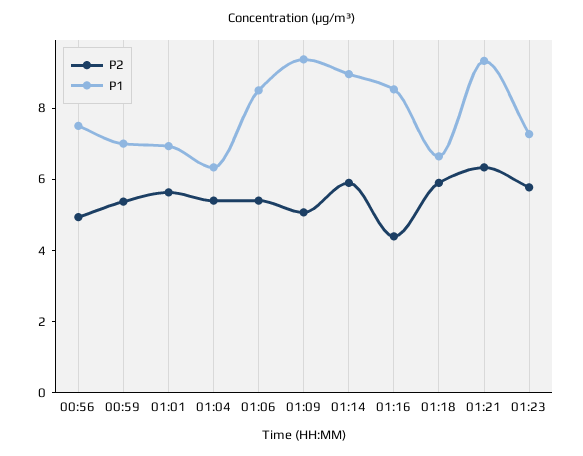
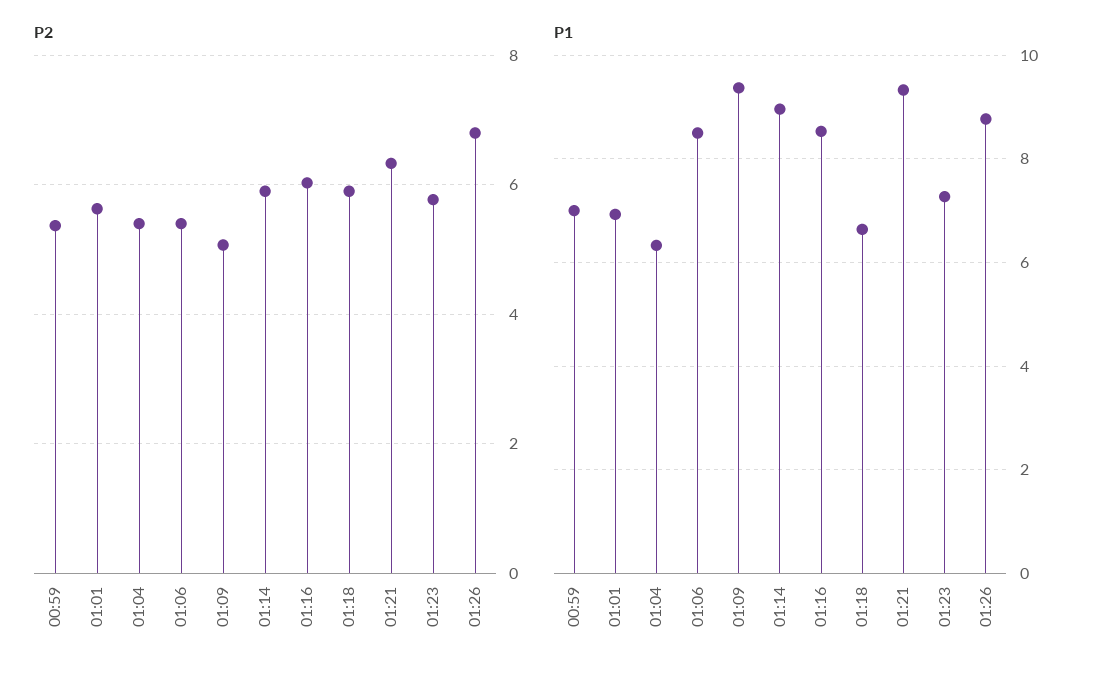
P2, 00:56: 5 -> none
P1, 00:56: 7.5 -> none
P2, 01:16: 4.5 -> 6
P2, 01:26: none -> 6.8
P1, 01:26: none -> 8.8

